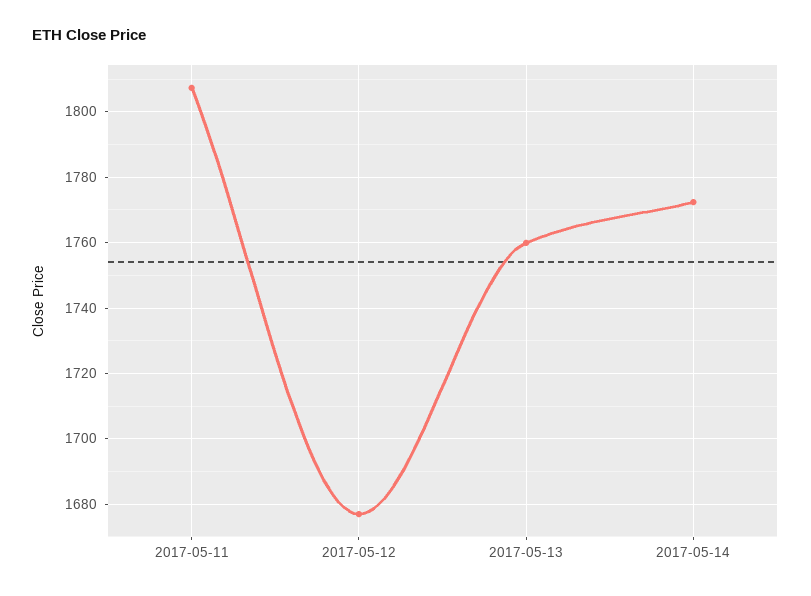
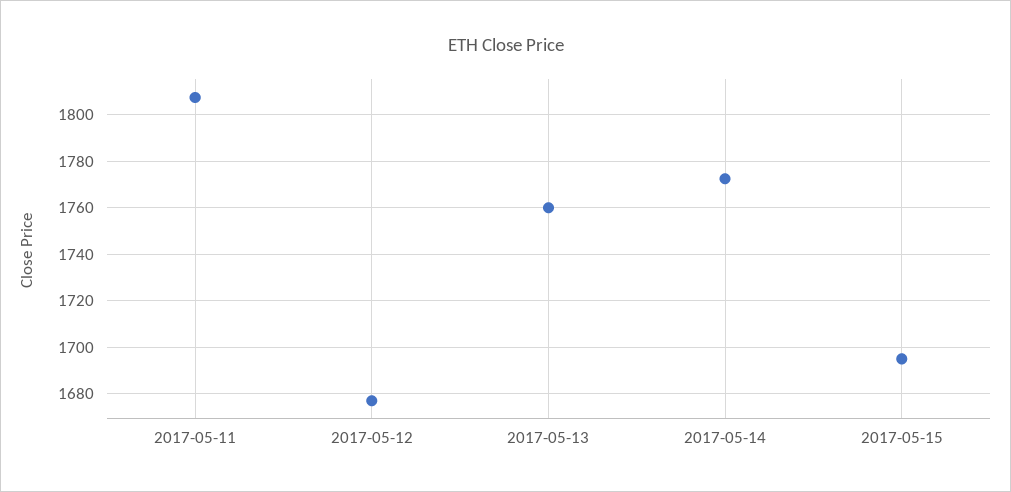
2017-05-15: none -> 1695

